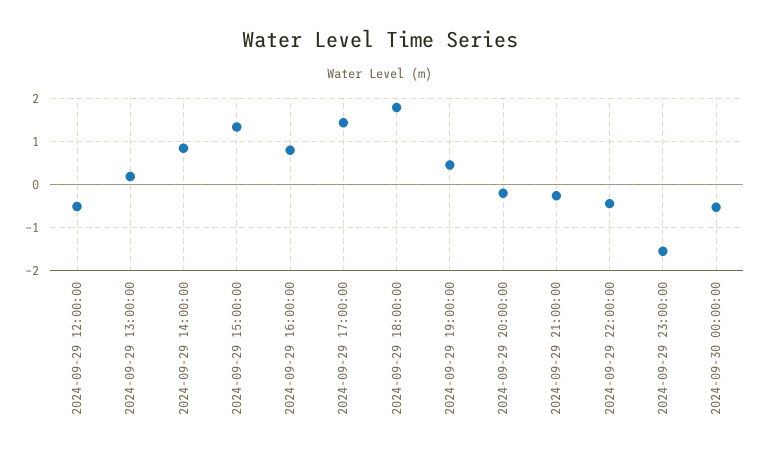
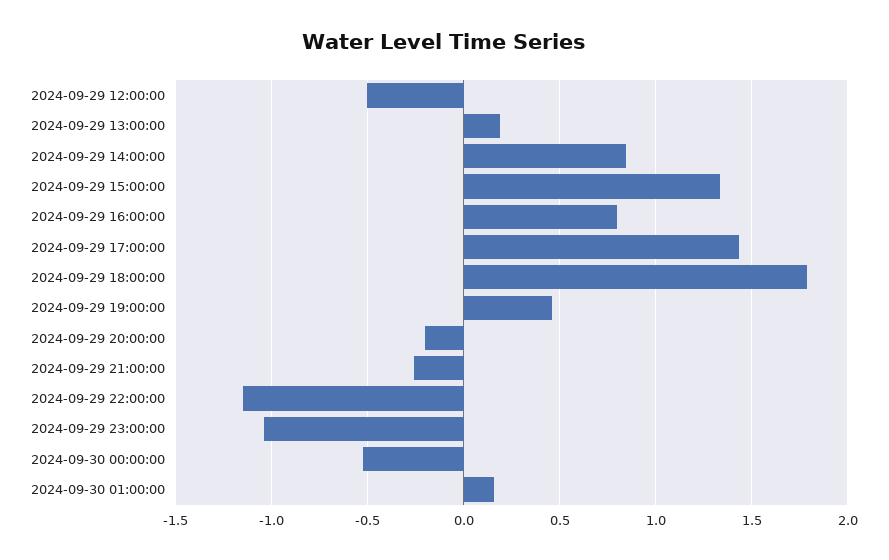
2024-09-29 22:00:00: -0.4 -> -1.15
2024-09-29 23:00:00: -1.6 -> -1.05
2024-09-30 01:00:00: none -> 0.15

